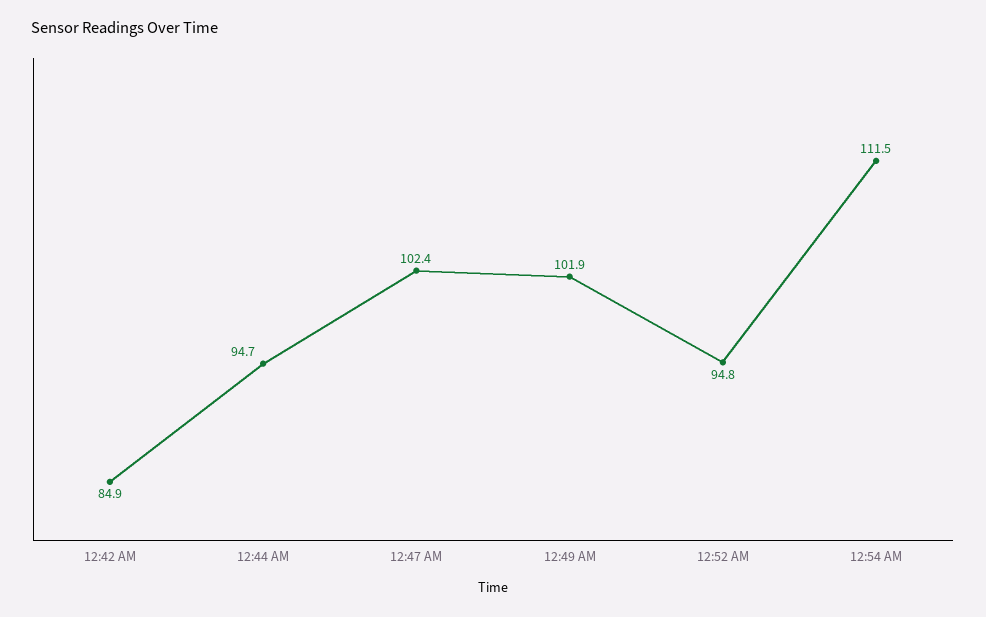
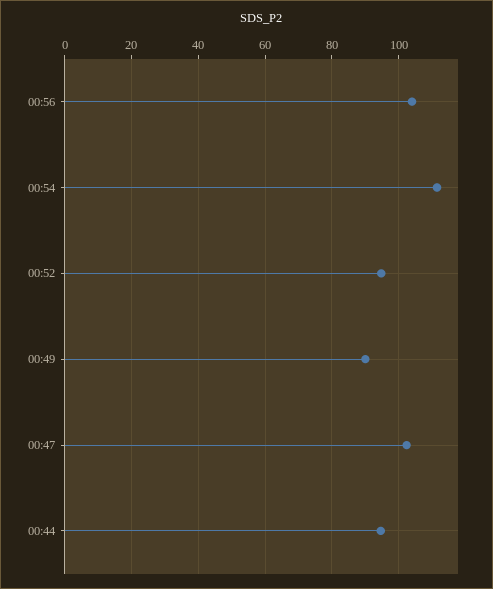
12:42 AM: 84.9 -> none
12:49 AM: 101.9 -> 90
00:56: none -> 104

